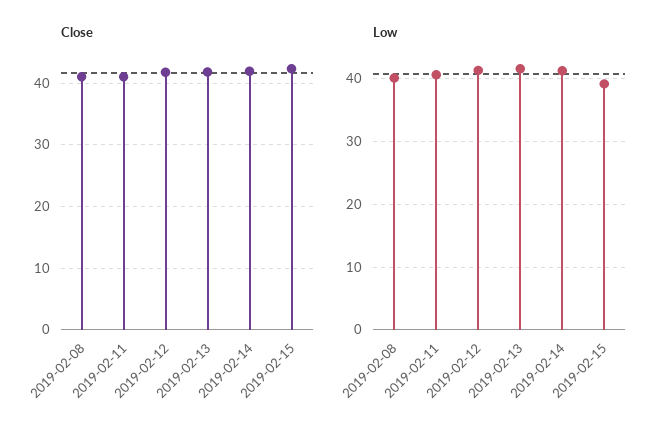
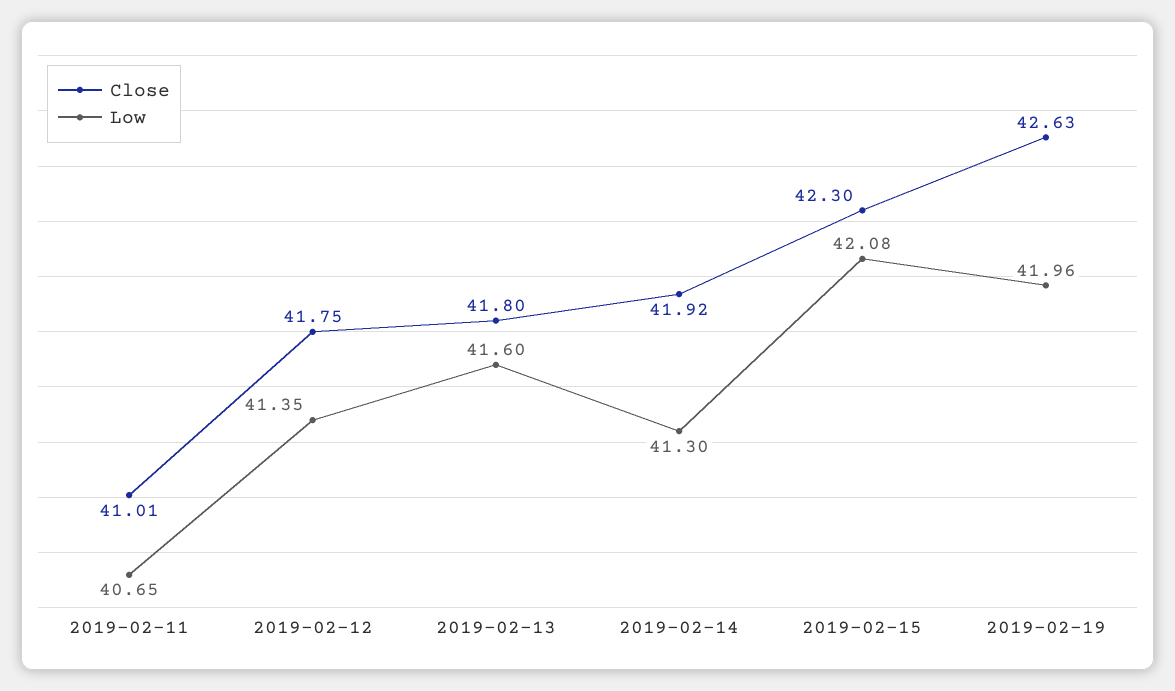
Close, 2019-02-08: 41 -> none
Low, 2019-02-08: 40 -> none
Low, 2019-02-15: 39 -> 42.08
Close, 2019-02-19: none -> 42.63
Low, 2019-02-19: none -> 41.96

